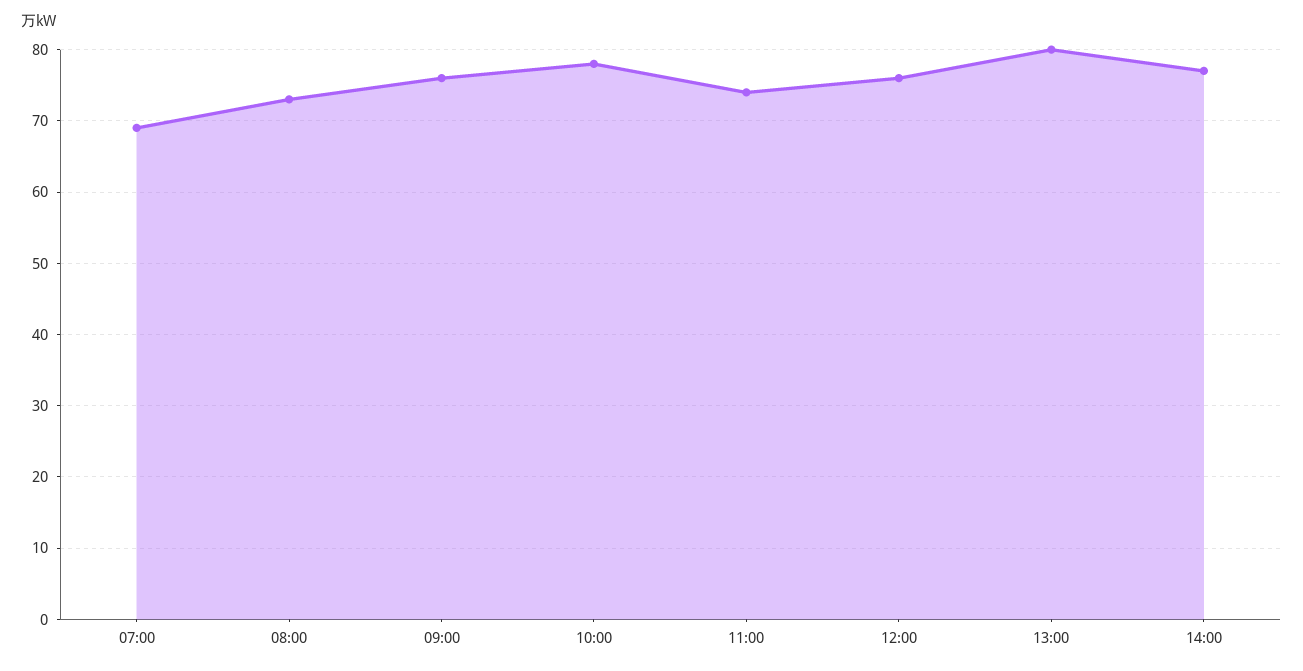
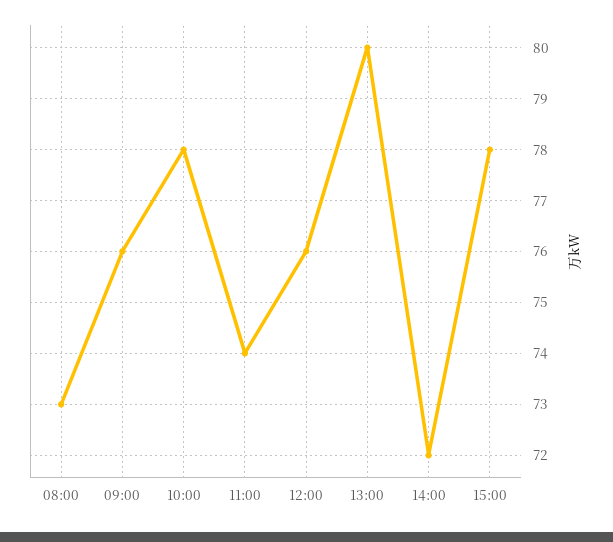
07:00: 69 -> none
14:00: 77 -> 72
15:00: none -> 78

